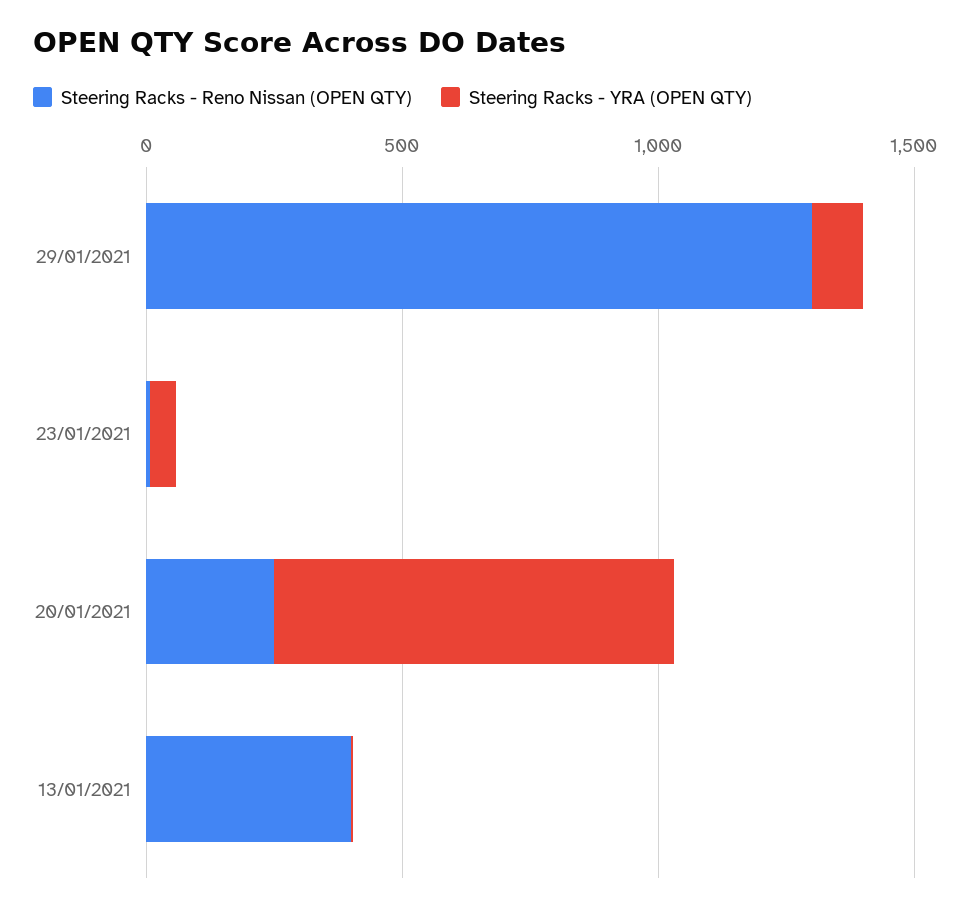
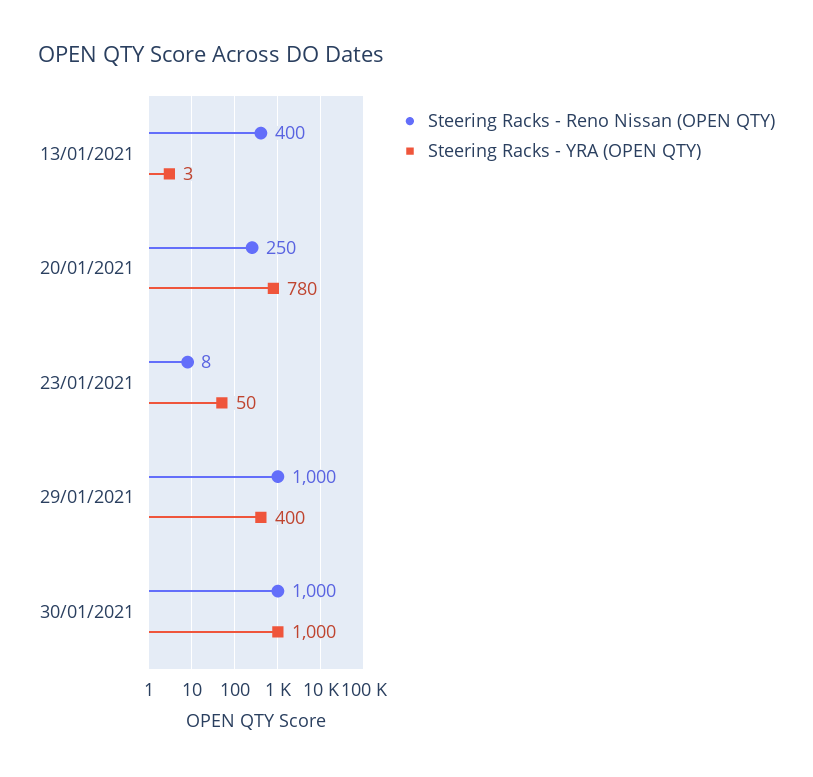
Steering Racks - Reno Nissan (OPEN QTY), 29/01/2021: 1300 -> 1000
Steering Racks - YRA (OPEN QTY), 29/01/2021: 100 -> 400
Steering Racks - Reno Nissan (OPEN QTY), 30/01/2021: none -> 1000
Steering Racks - YRA (OPEN QTY), 30/01/2021: none -> 1000

